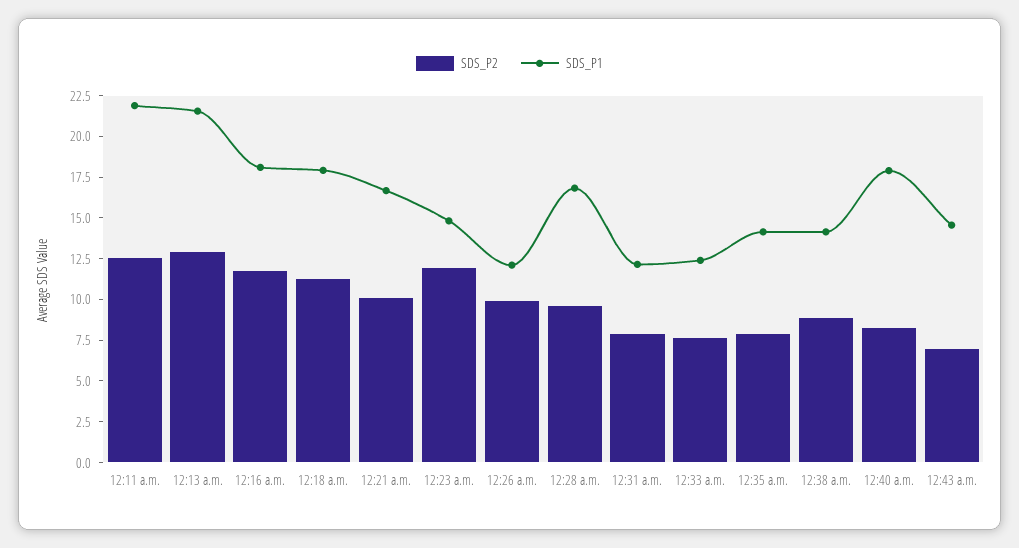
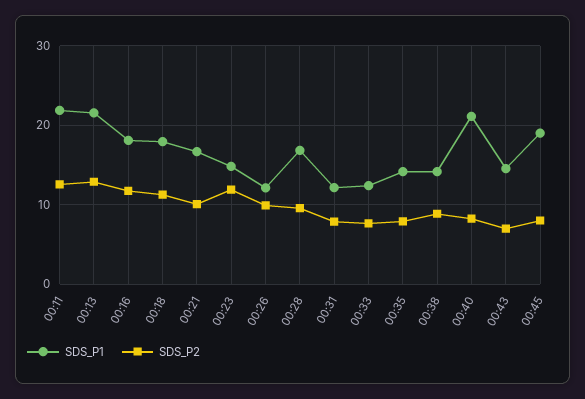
SDS_P1, 12:40 a.m.: 18 -> 21
SDS_P1, 00:45: none -> 19
SDS_P2, 00:45: none -> 8

